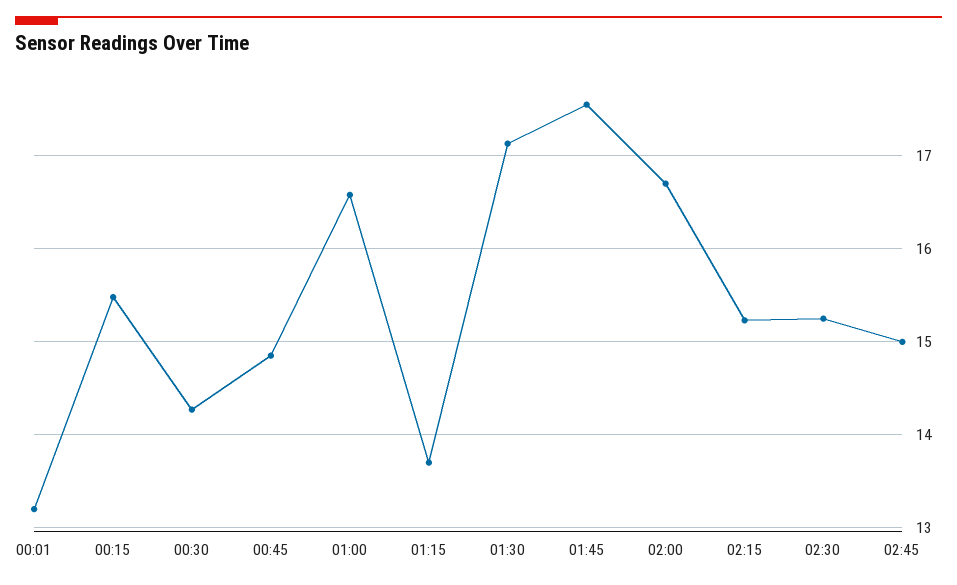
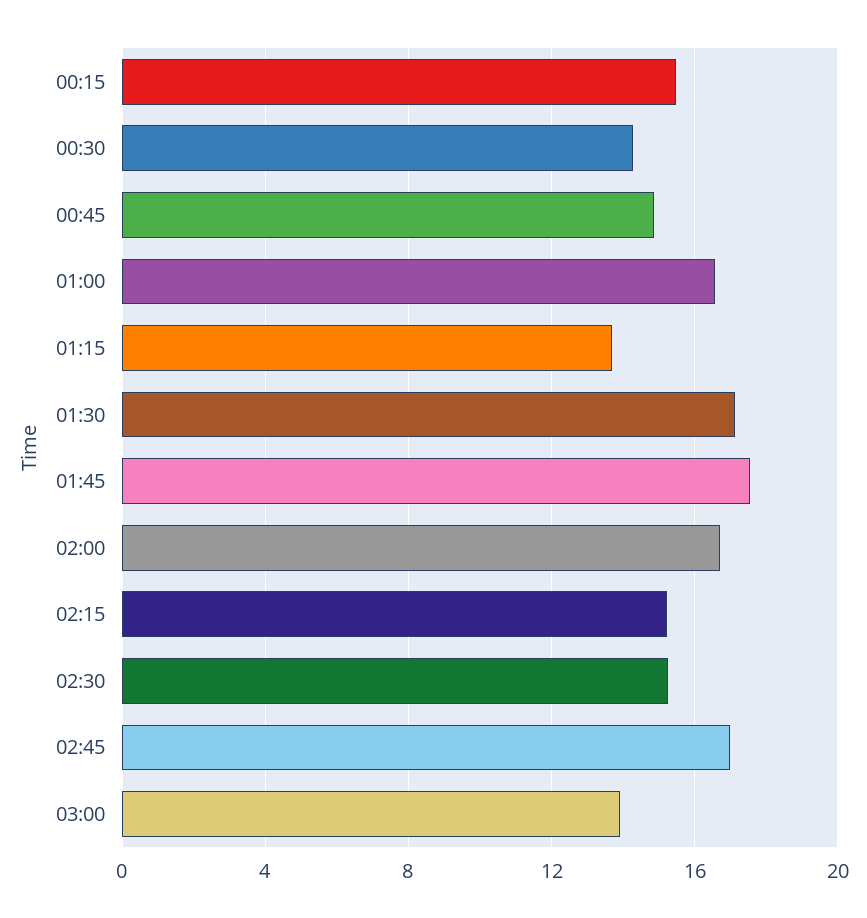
00:01: 13.2 -> none
02:45: 15 -> 17
03:00: none -> 14

